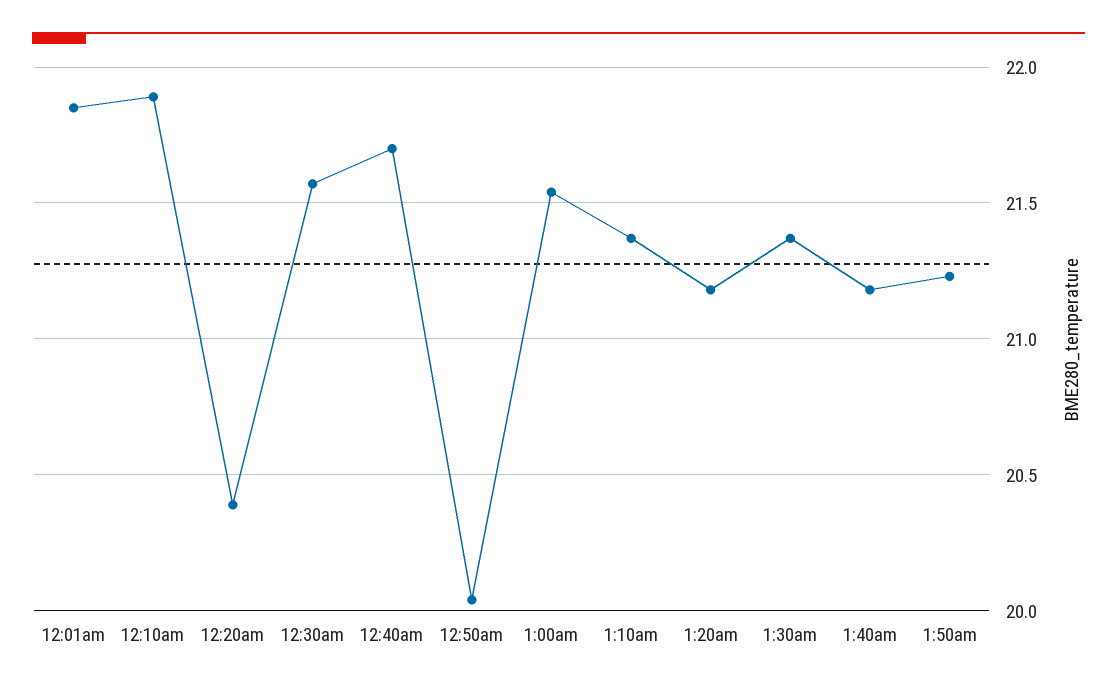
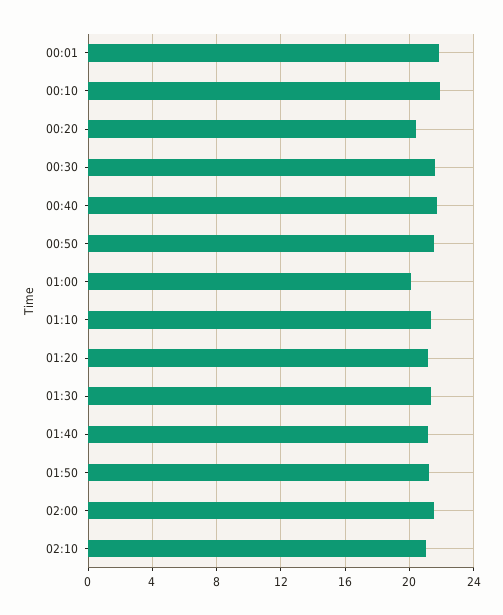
12:50am: 20.05 -> 21.5
1:00am: 21.55 -> 20
02:00: none -> 21.5
02:10: none -> 21

